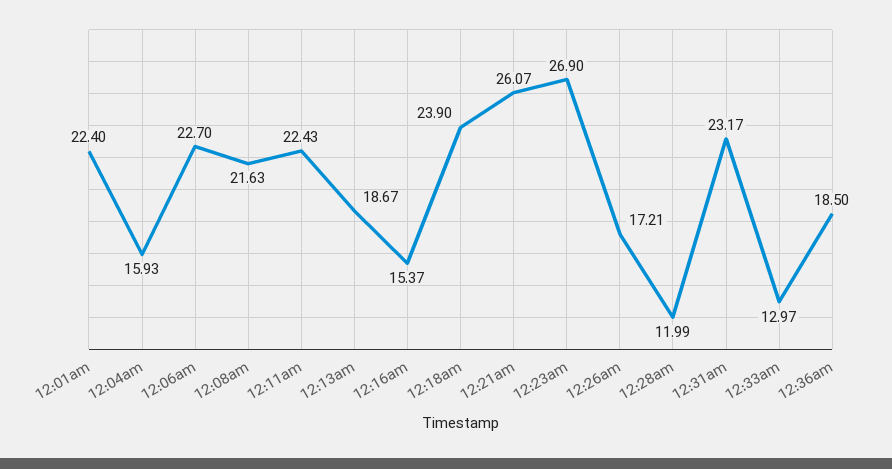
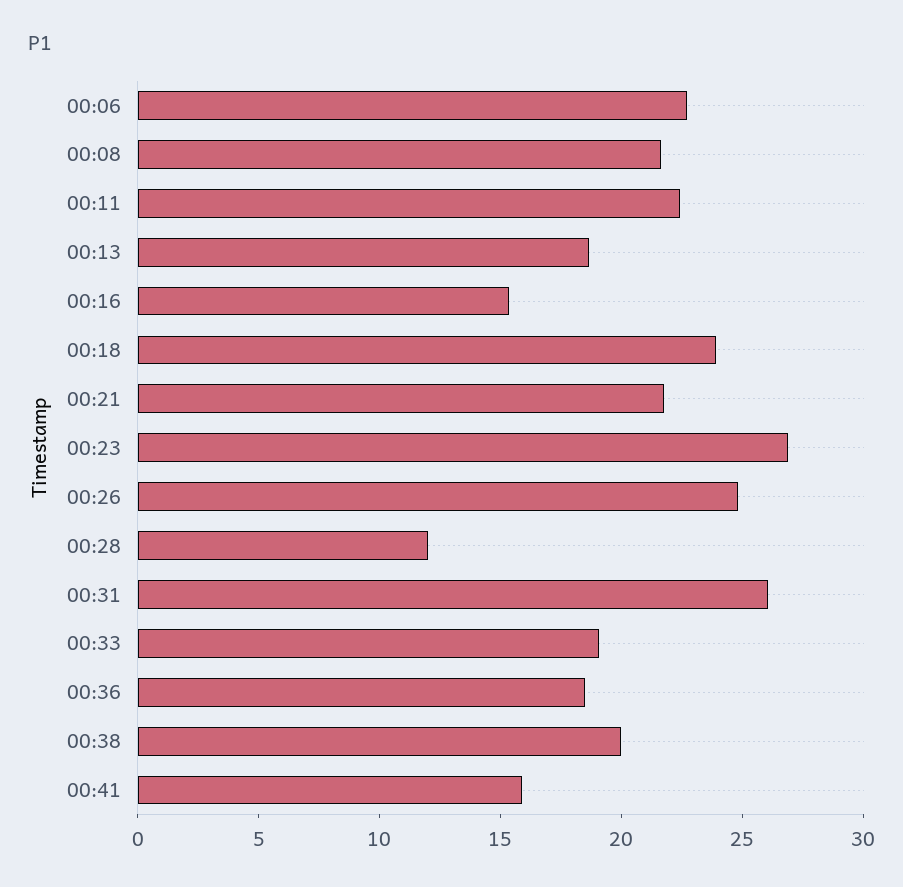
12:01am: 22.4 -> none
12:04am: 15.93 -> none
12:21am: 26.07 -> 22
12:26am: 17.21 -> 25
12:31am: 23.17 -> 26
12:33am: 12.97 -> 19
00:38: none -> 20
00:41: none -> 16

